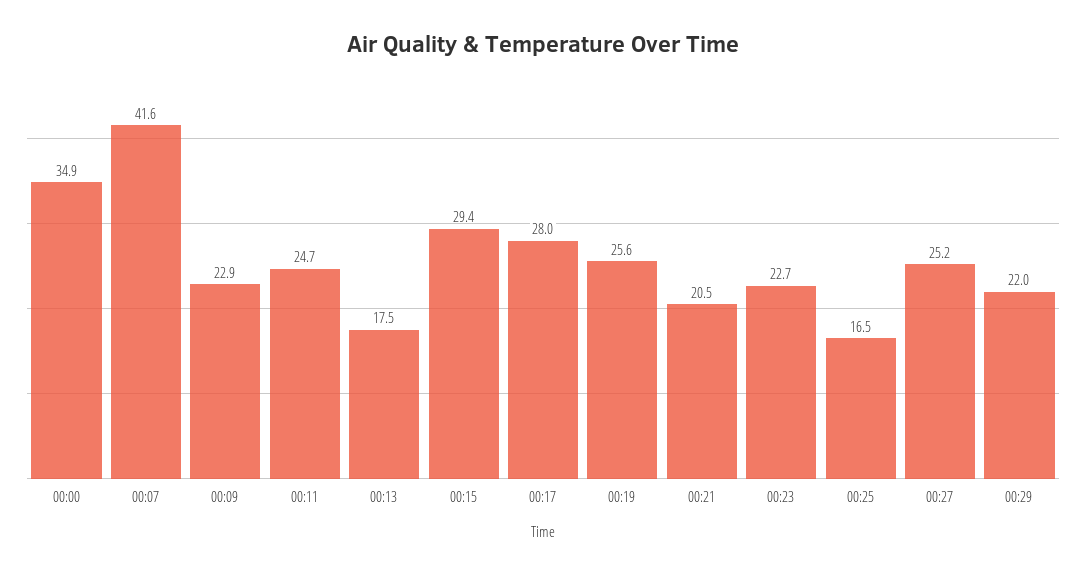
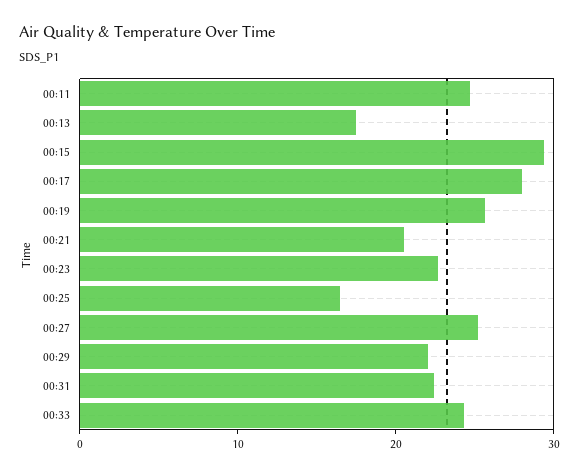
00:00: 34.9 -> none
00:07: 41.6 -> none
00:09: 22.9 -> none
00:31: none -> 22
00:33: none -> 24

